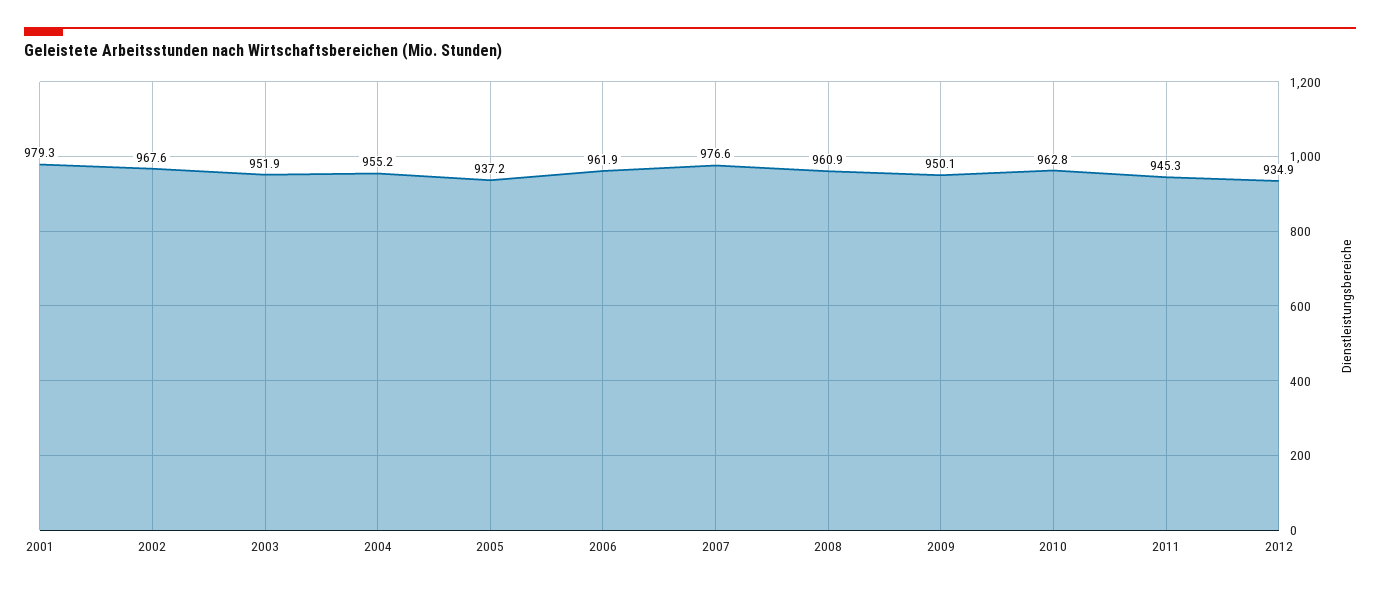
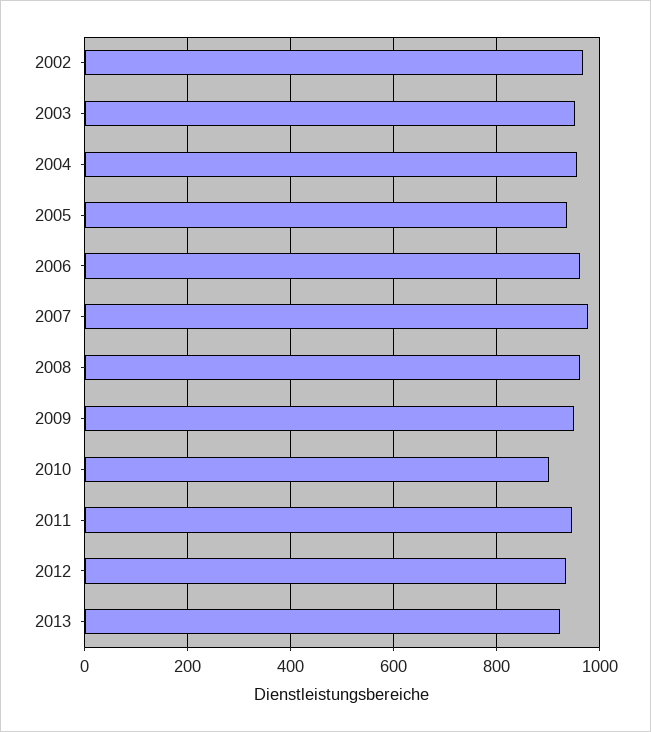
2001: 979.3 -> none
2010: 962.8 -> 900
2013: none -> 920

